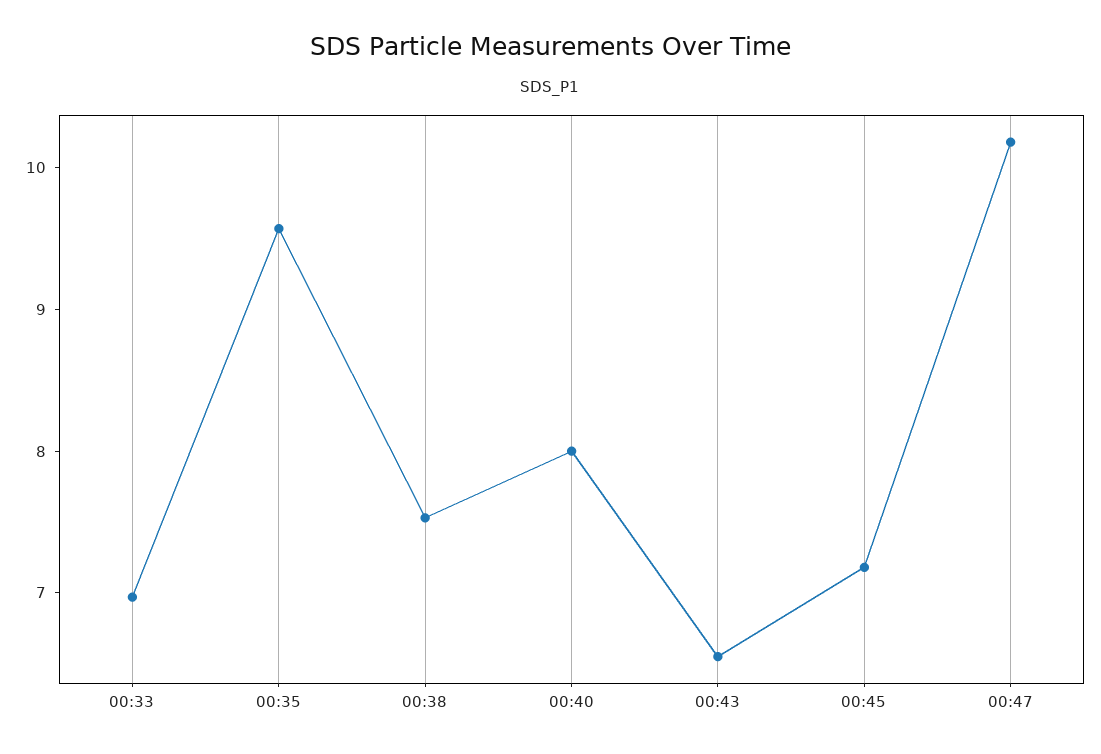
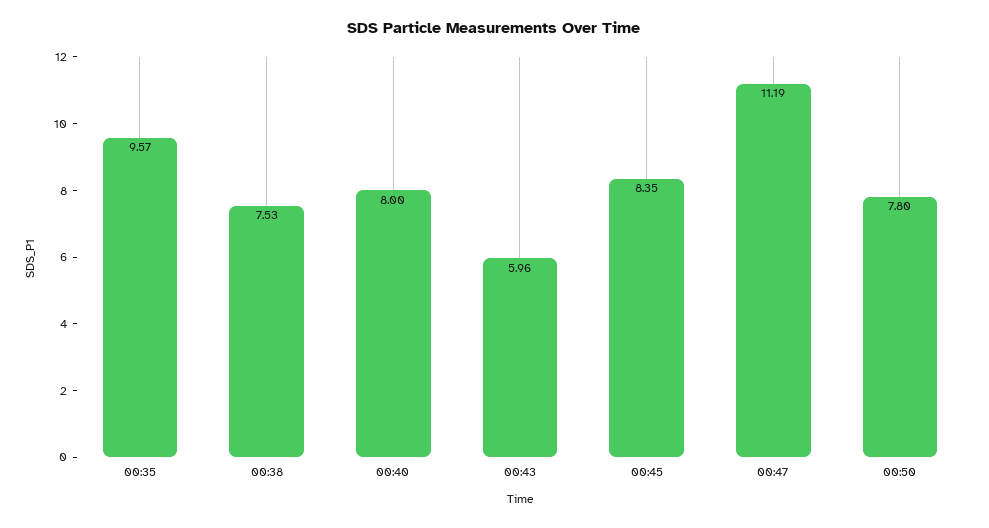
00:33: 7 -> none
00:43: 6.6 -> 5.96
00:45: 7.2 -> 8.35
00:47: 10.2 -> 11.19
00:50: none -> 7.8

